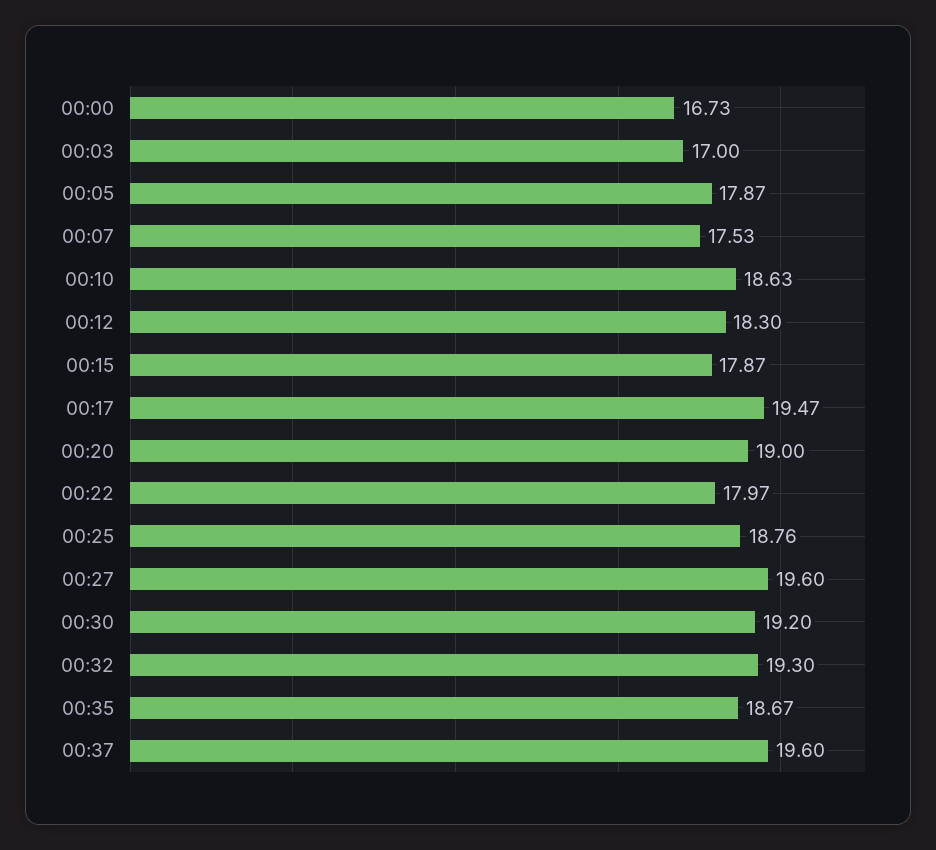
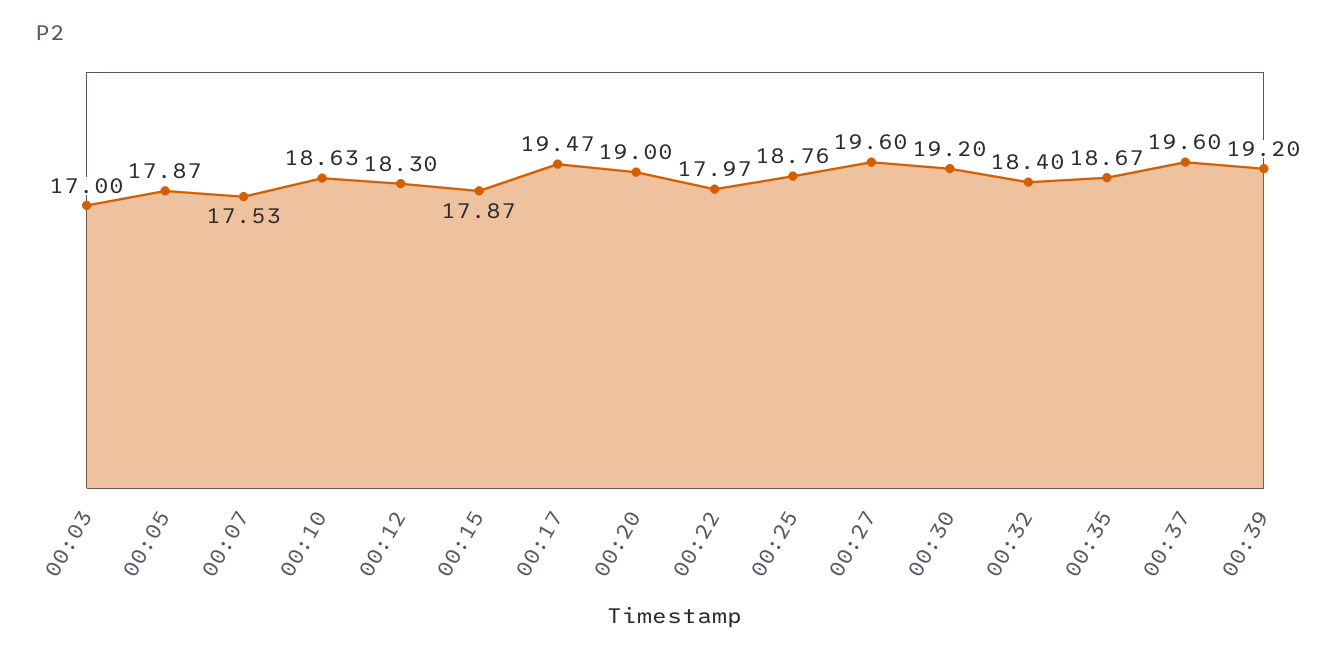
00:00: 16.73 -> none
00:32: 19.3 -> 18.4
00:39: none -> 19.2

